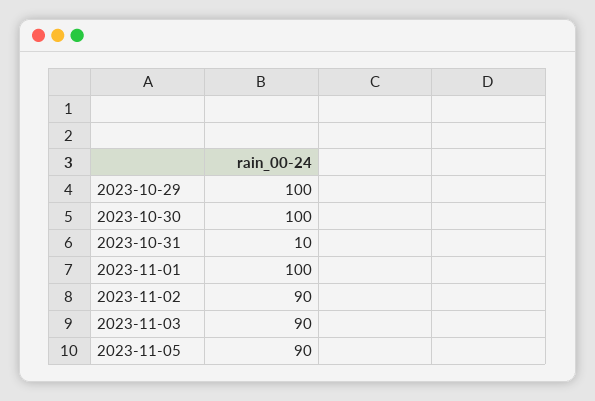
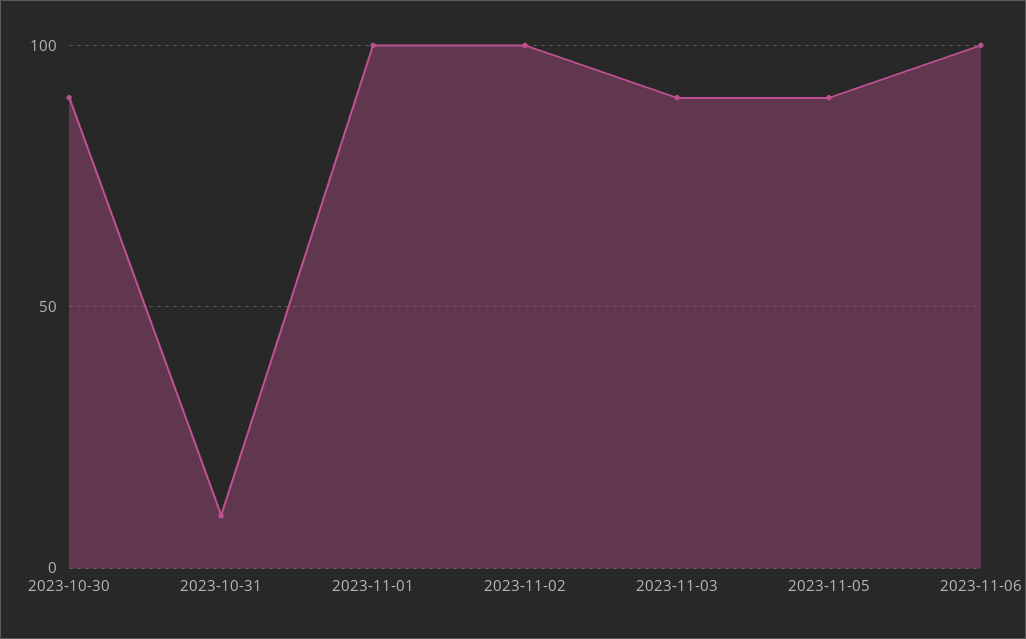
2023-10-29: 100 -> none
2023-10-30: 100 -> 90
2023-11-02: 90 -> 100
2023-11-06: none -> 100

